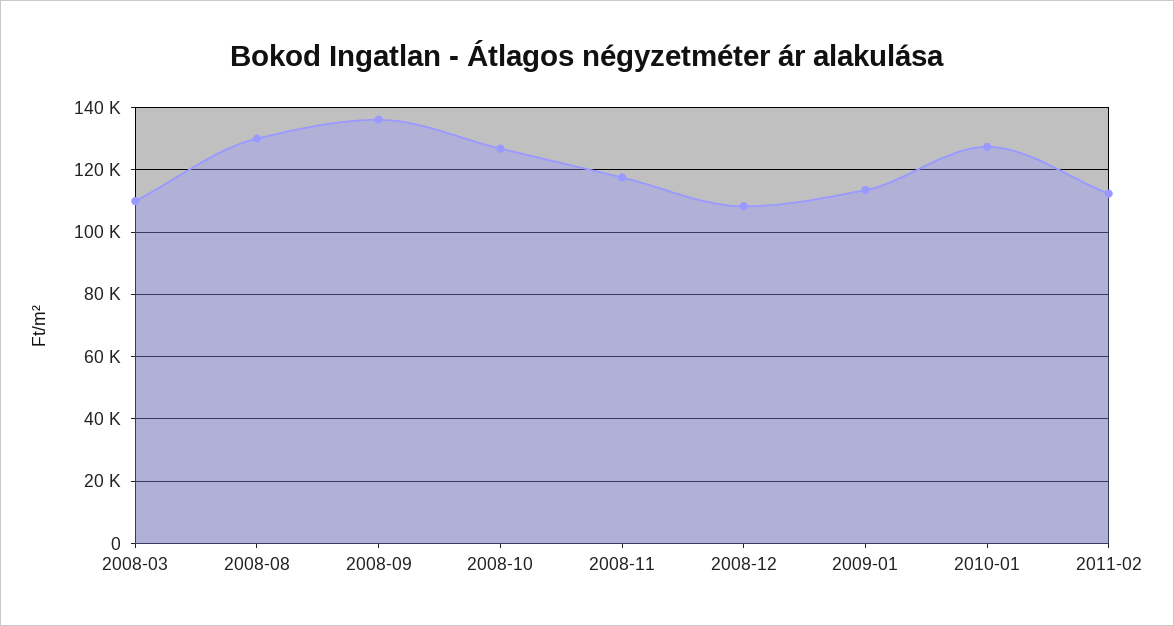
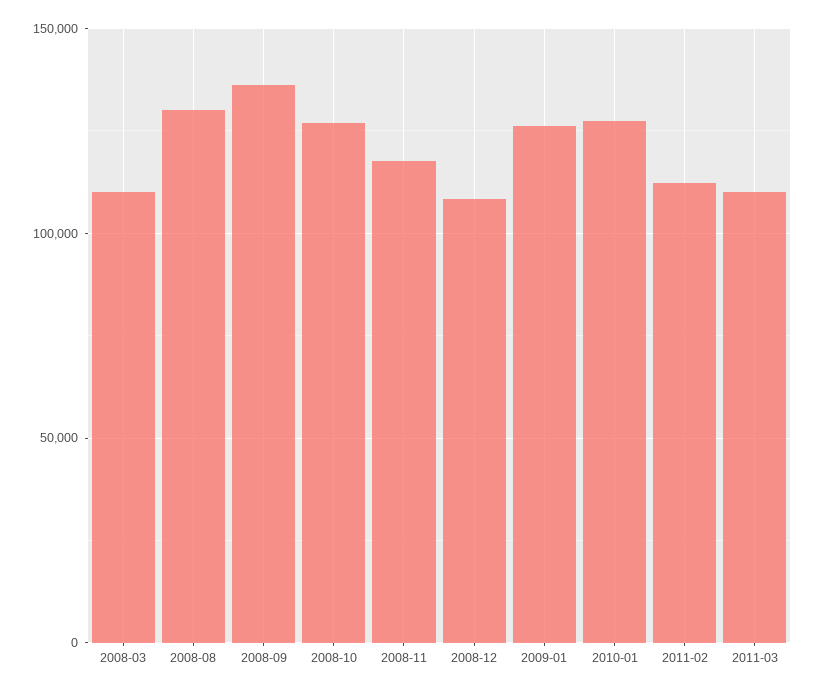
2009-01: 114000 -> 125000
2011-03: none -> 110000

